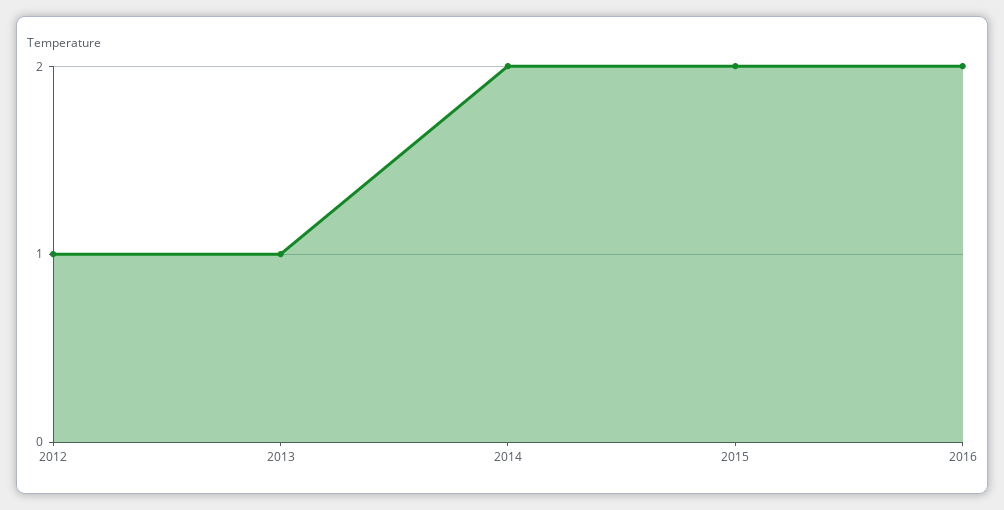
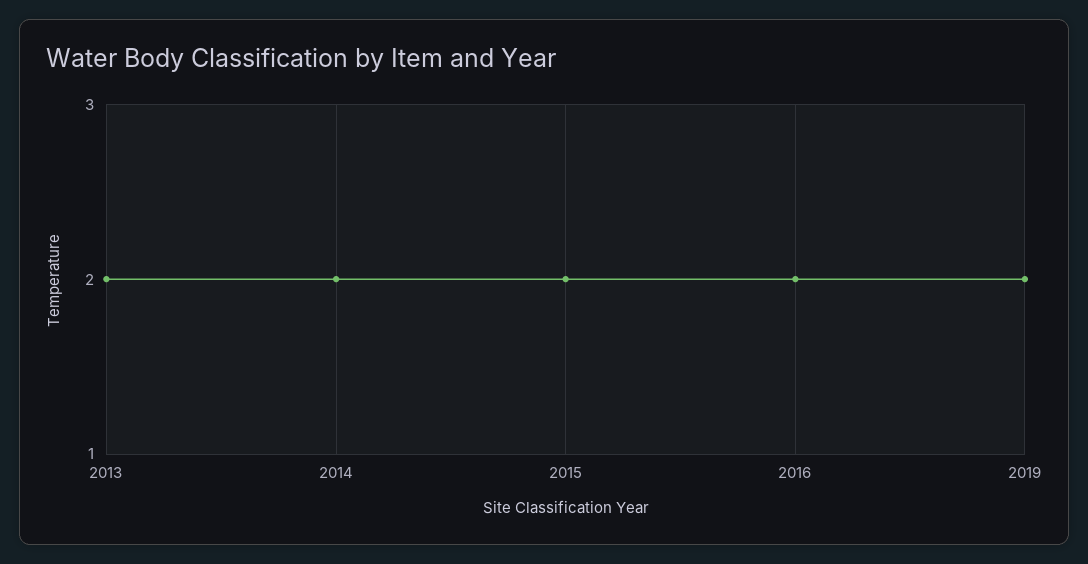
2012: 1 -> none
2013: 1 -> 2
2019: none -> 2

